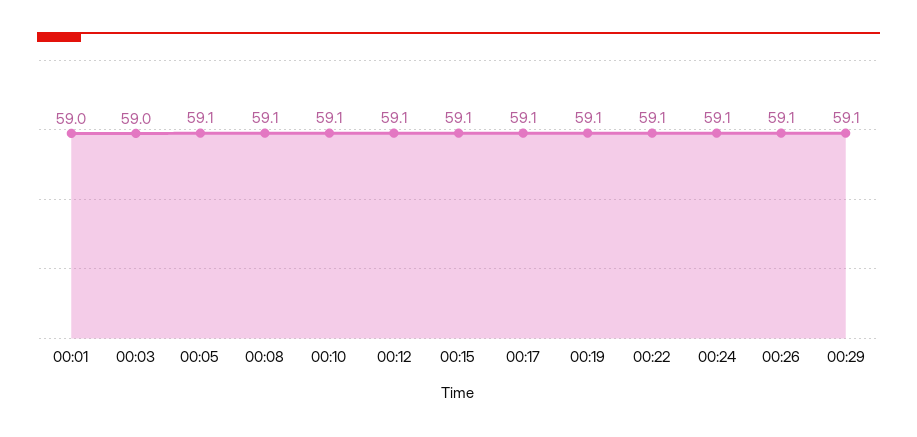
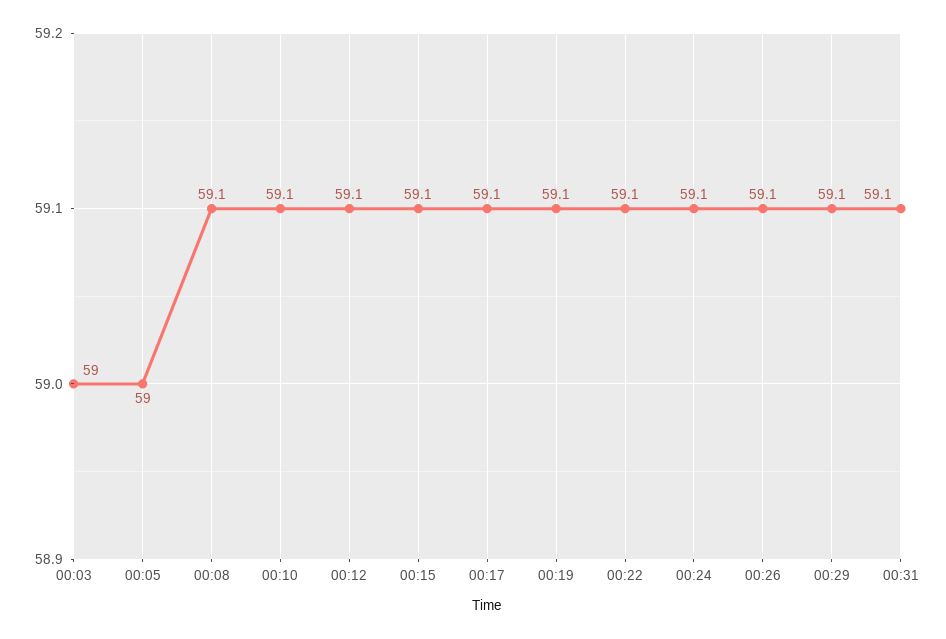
00:01: 59 -> none
00:05: 59.1 -> 59
00:31: none -> 59.1

